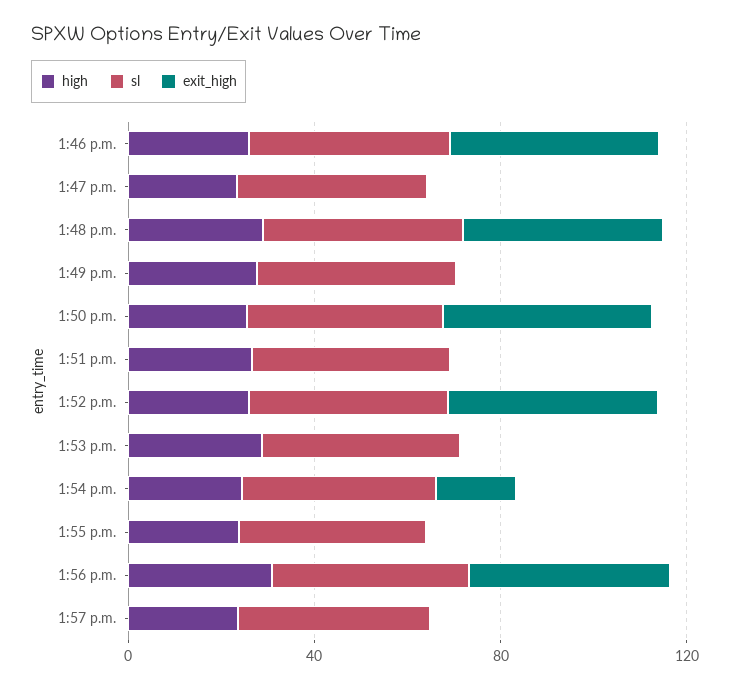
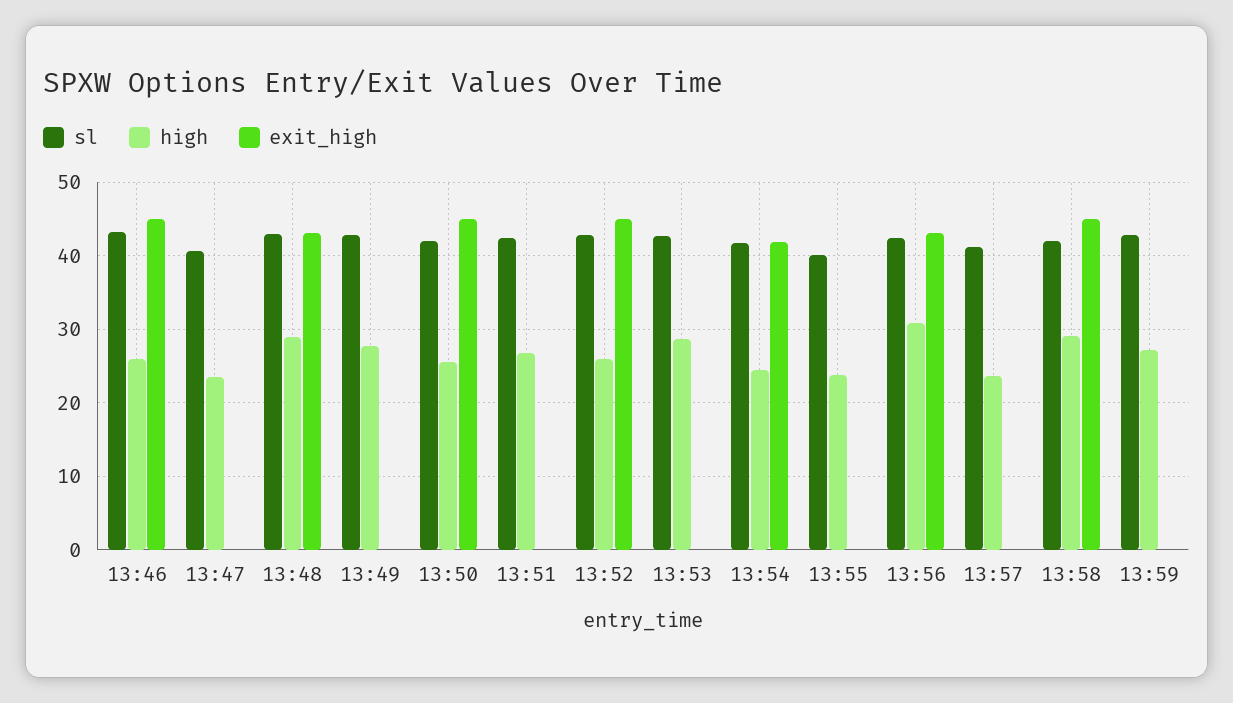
exit_high, 1:54 p.m.: 20 -> 42
sl, 13:58: none -> 42
high, 13:58: none -> 29
exit_high, 13:58: none -> 45
sl, 13:59: none -> 43
high, 13:59: none -> 27
exit_high, 13:59: none -> 0

